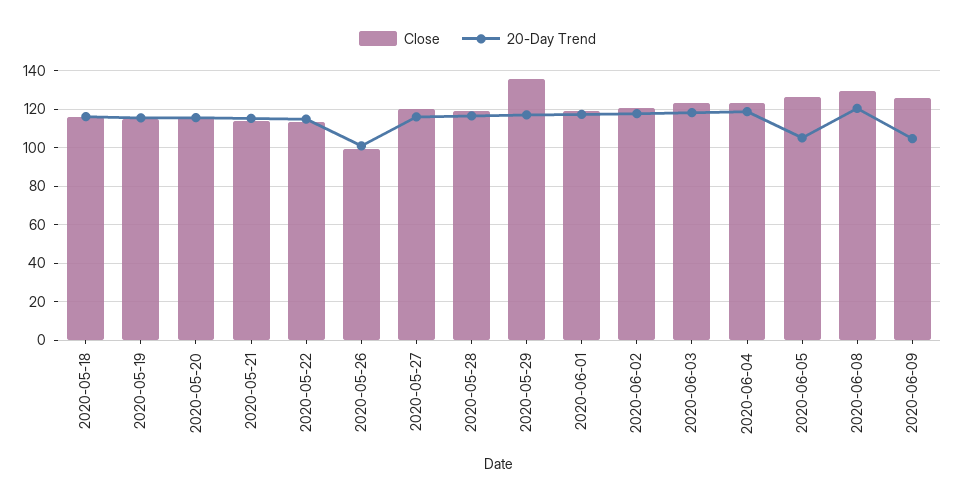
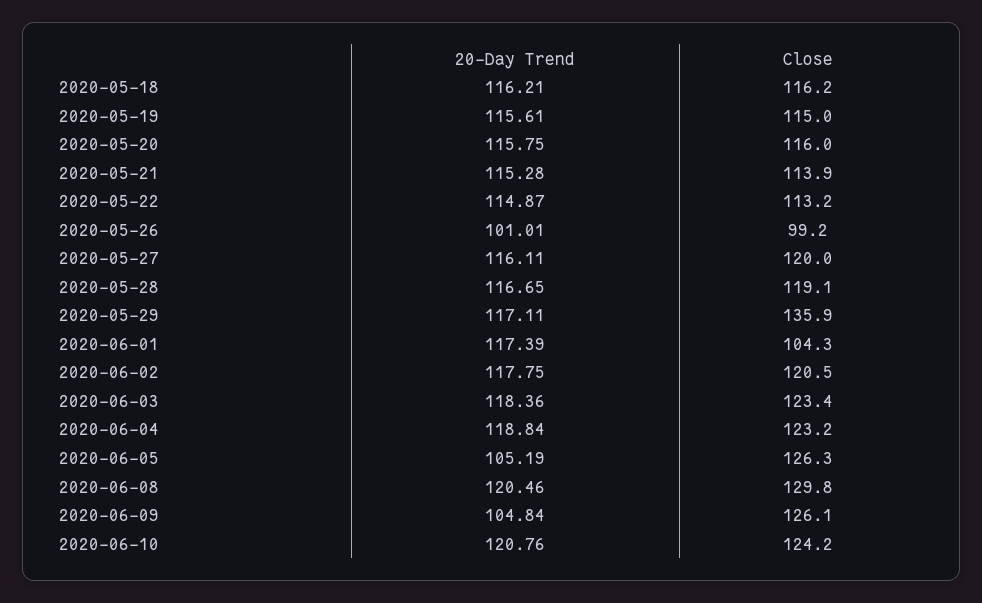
Close, 2020-06-01: 120 -> 104.3
20-Day Trend, 2020-06-10: none -> 120.76
Close, 2020-06-10: none -> 124.2

